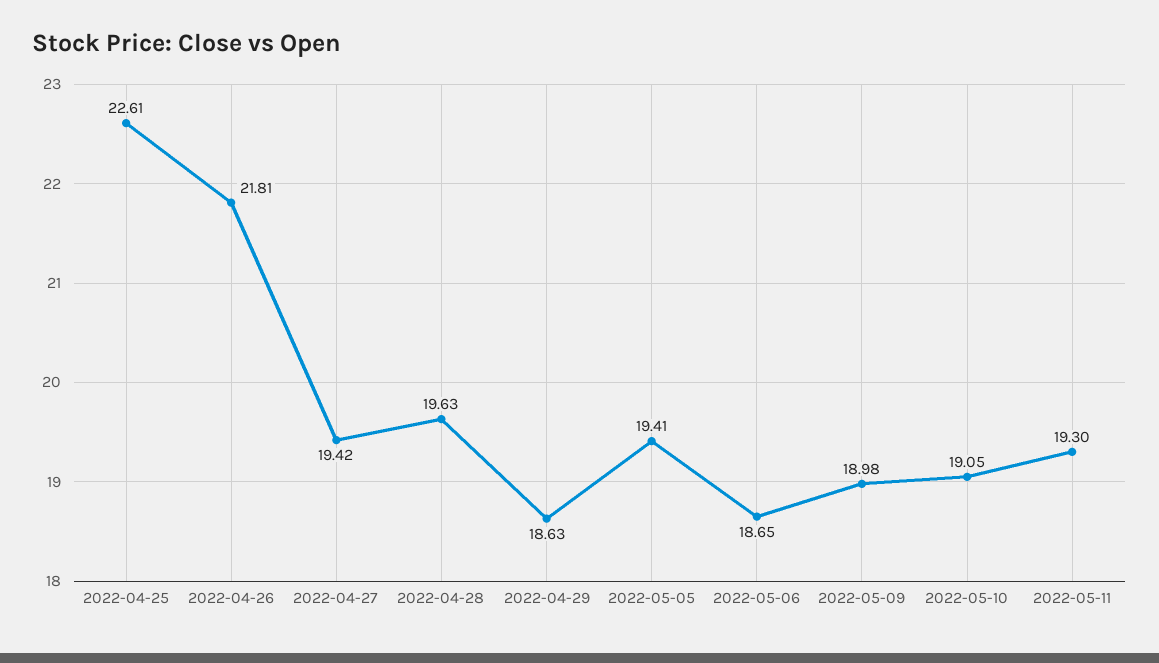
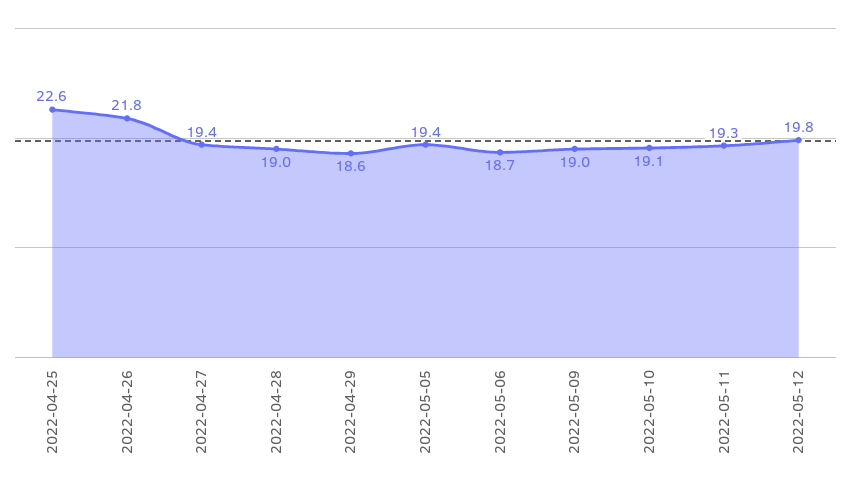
2022-04-28: 19.63 -> 19
2022-05-12: none -> 19.8

